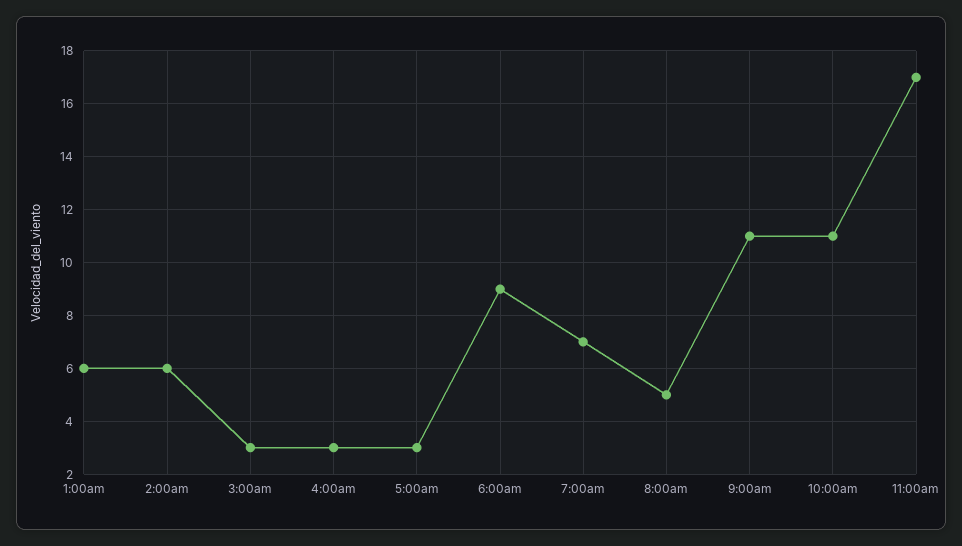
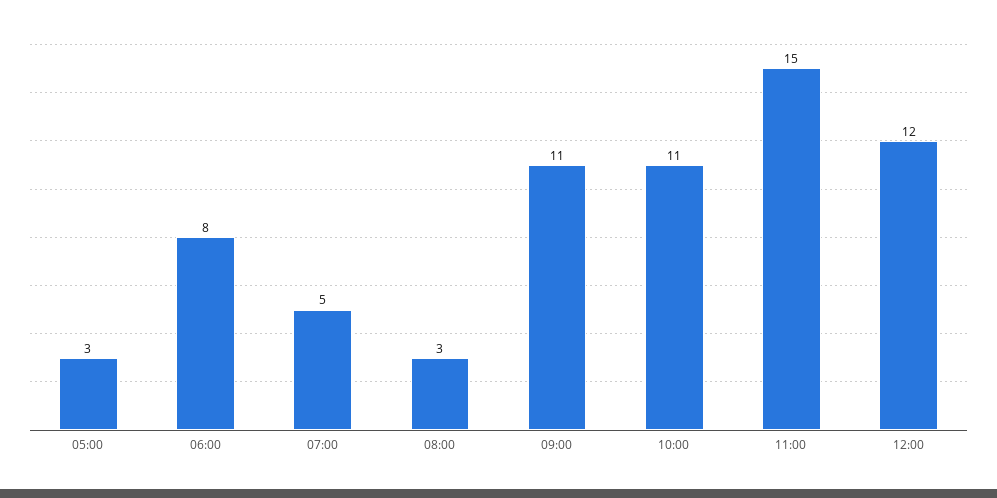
1:00am: 6 -> none
2:00am: 6 -> none
3:00am: 3 -> none
4:00am: 3 -> none
6:00am: 9 -> 8
7:00am: 7 -> 5
8:00am: 5 -> 3
11:00am: 17 -> 15
12:00: none -> 12

